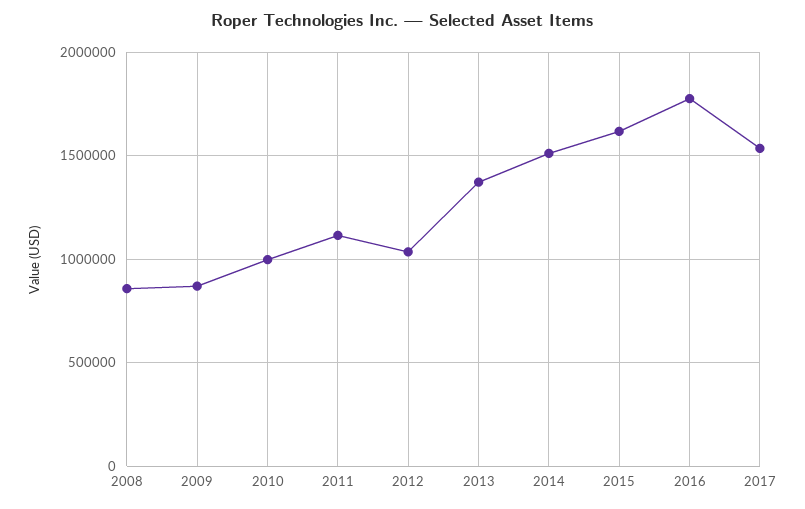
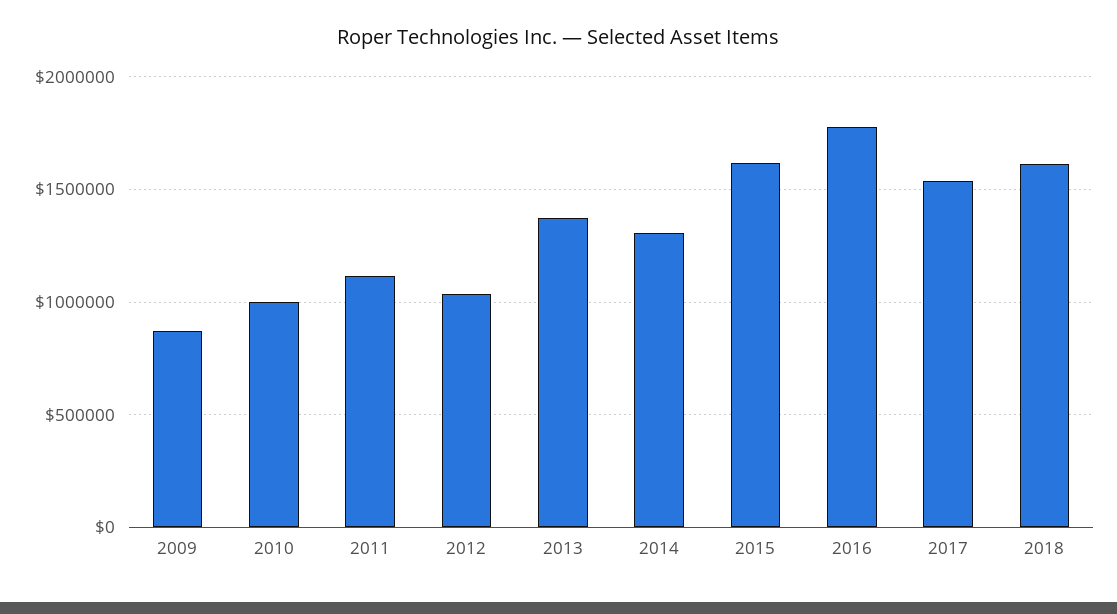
2008: 850000 -> none
2014: 1500000 -> 1300000
2018: none -> 1600000

